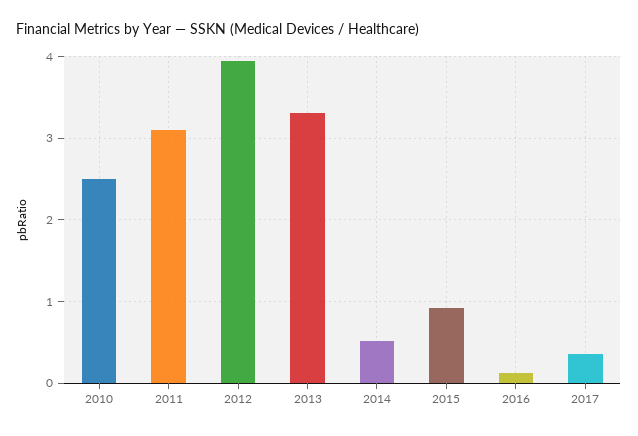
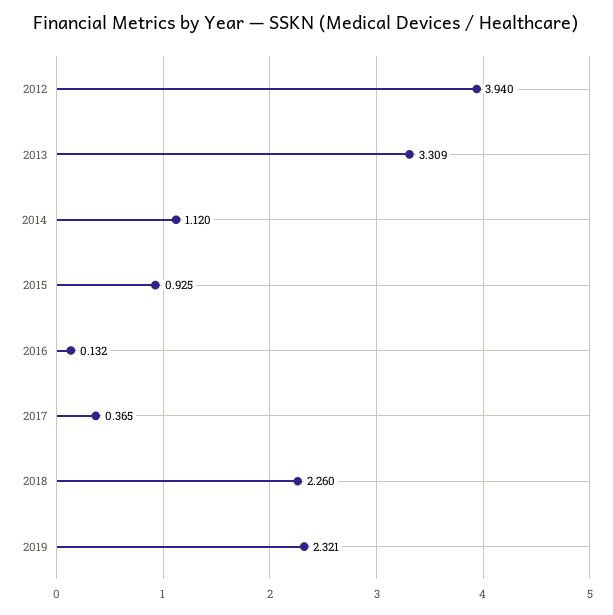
2010: 2.5 -> none
2011: 3.1 -> none
2014: 0.5 -> 1.12
2018: none -> 2.26
2019: none -> 2.321

